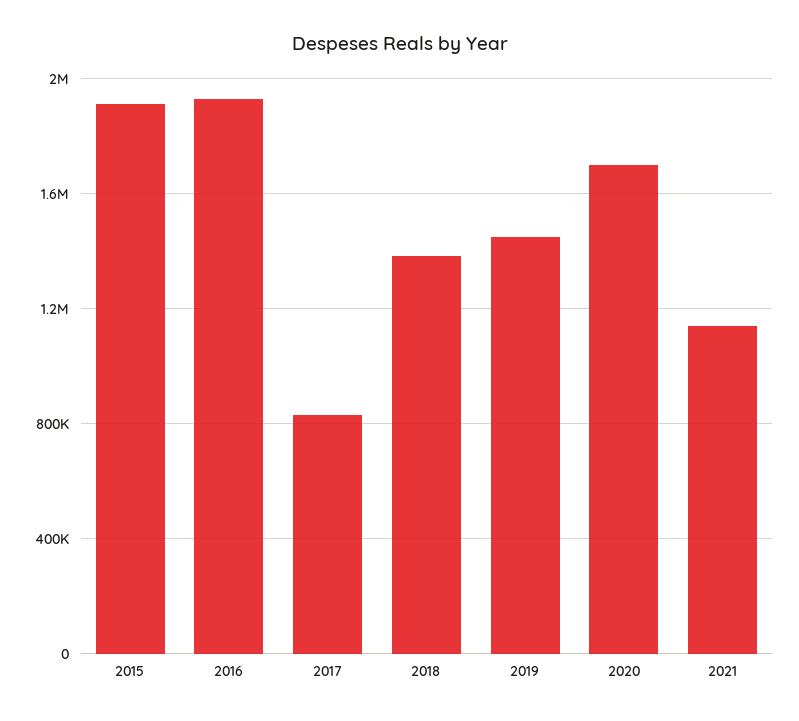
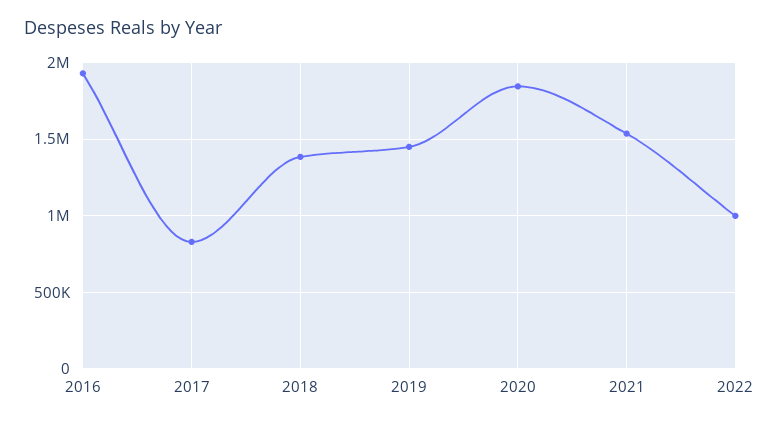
2015: 1900000 -> none
2020: 1700000 -> 1850000
2021: 1150000 -> 1550000
2022: none -> 1000000

